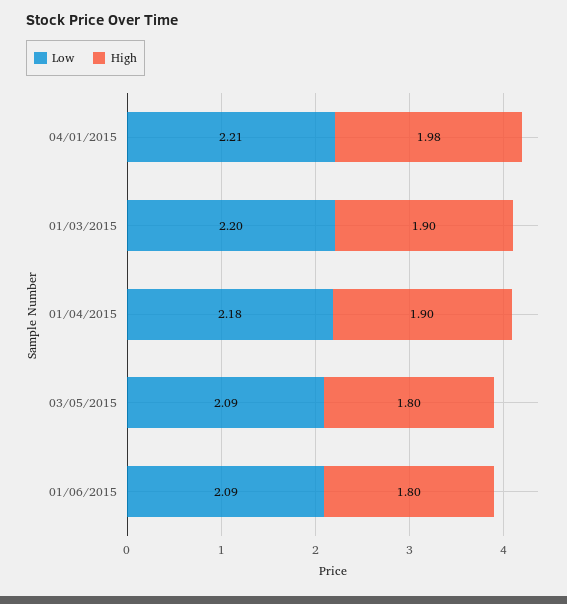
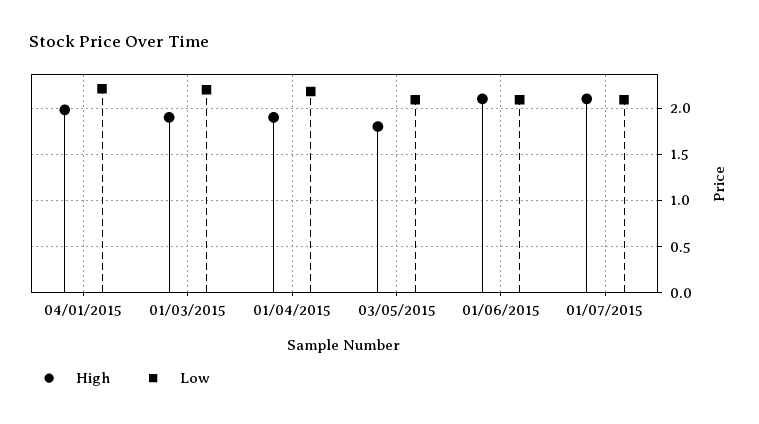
High, 01/06/2015: 1.8 -> 2.1
High, 01/07/2015: none -> 2.1
Low, 01/07/2015: none -> 2.1

